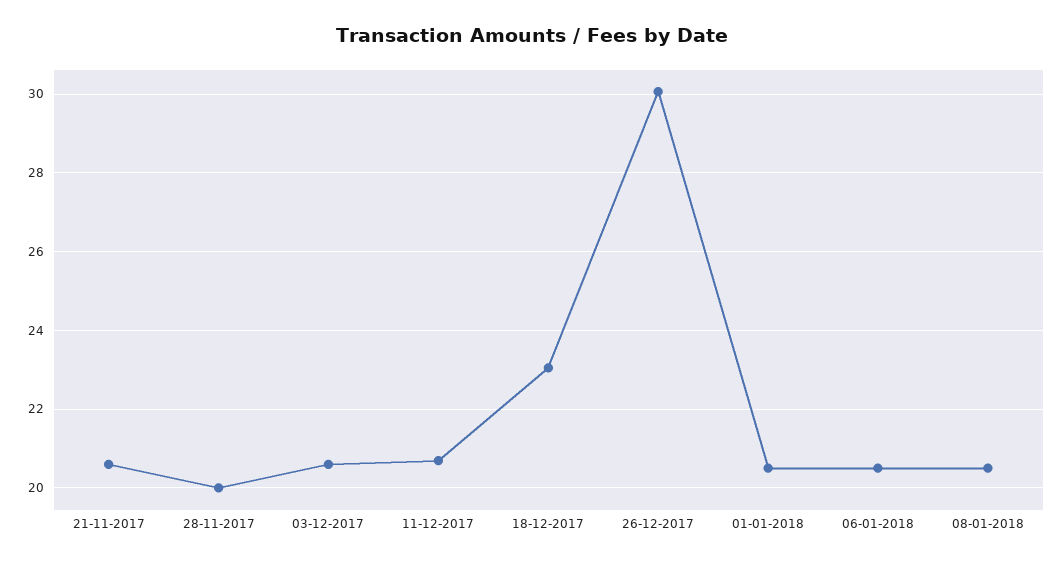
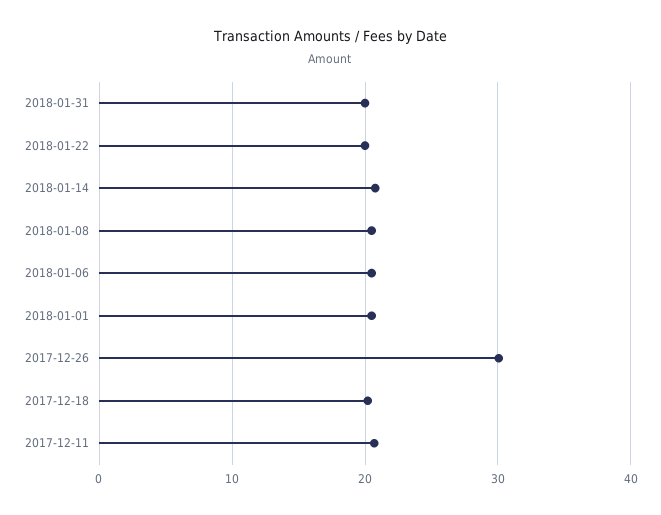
21-11-2017: 20.6 -> none
28-11-2017: 20 -> none
03-12-2017: 20.6 -> none
18-12-2017: 23 -> 20
2018-01-31: none -> 20
2018-01-22: none -> 20
2018-01-14: none -> 21

